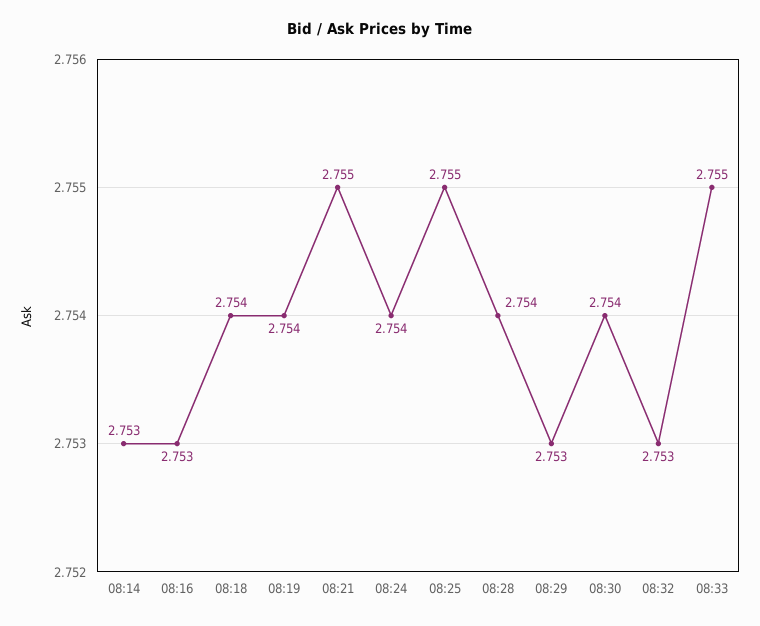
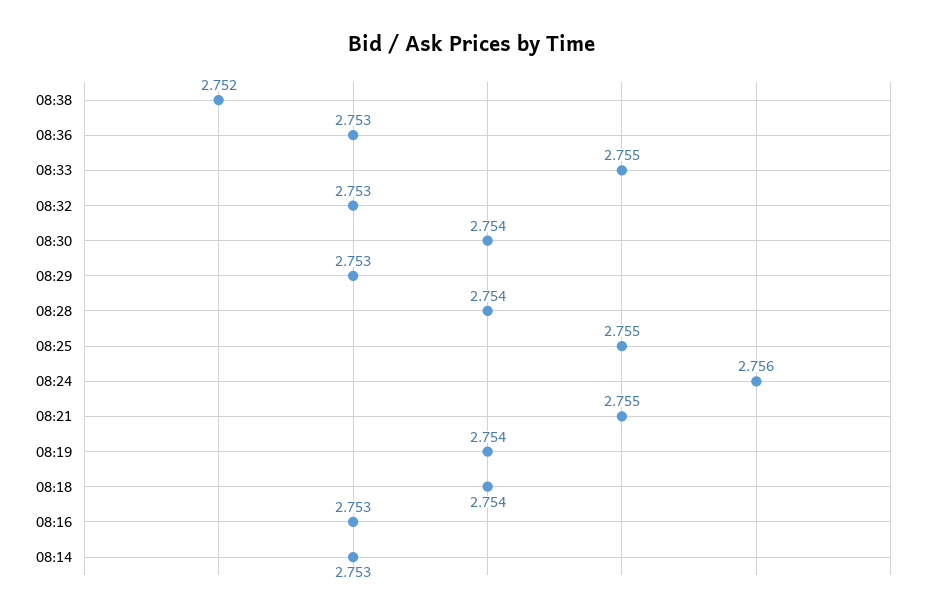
08:24: 2.754 -> 2.756
08:38: none -> 2.752
08:36: none -> 2.753

